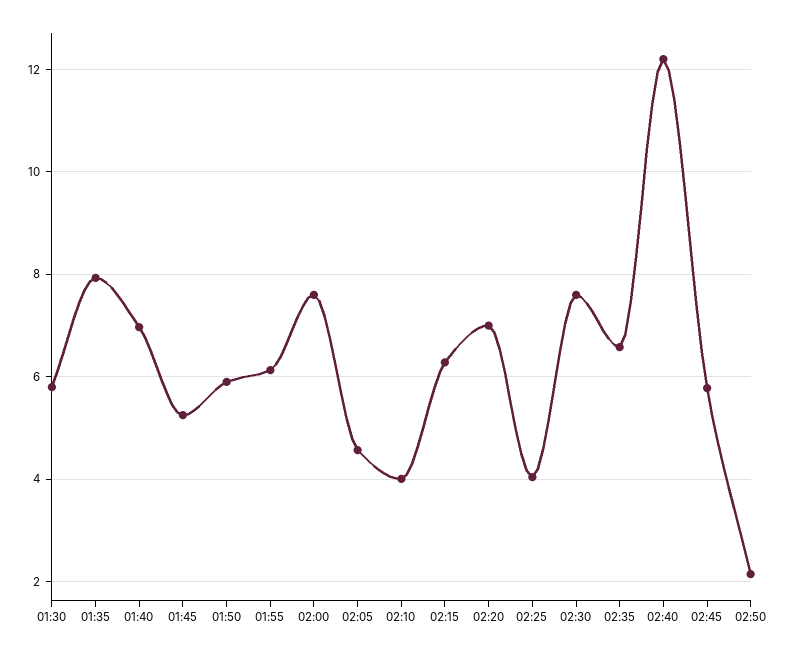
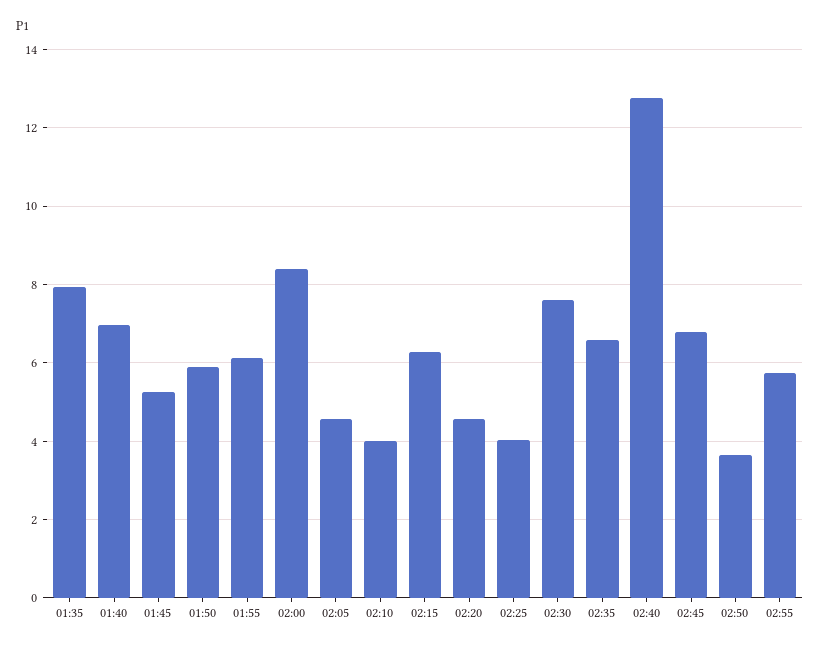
01:30: 5.8 -> none
02:00: 7.6 -> 8.4
02:20: 7 -> 4.6
02:40: 12.2 -> 12.8
02:45: 5.8 -> 6.8
02:50: 2.2 -> 3.6
02:55: none -> 5.8

